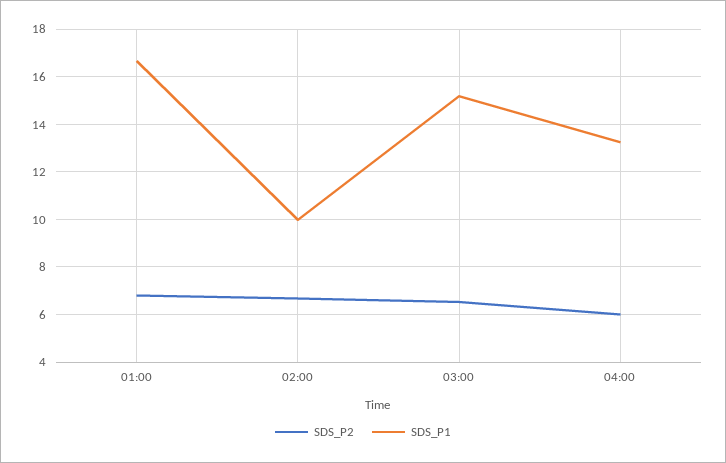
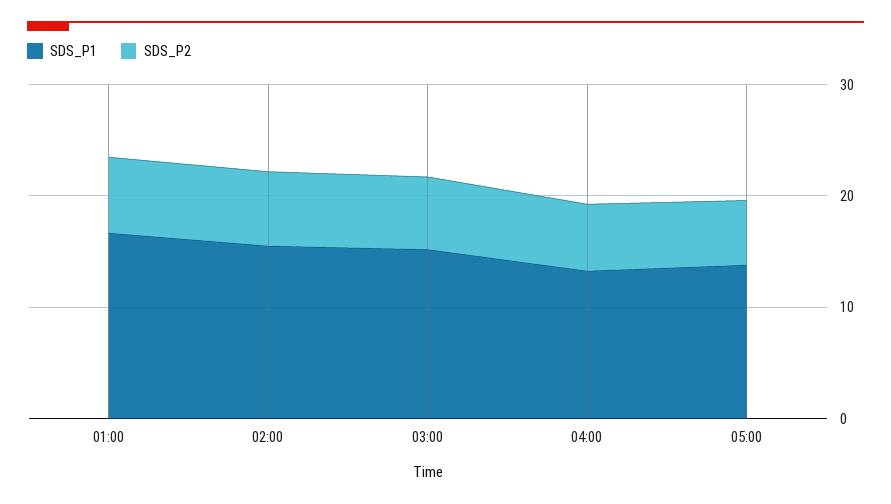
SDS_P1, 02:00: 10 -> 16
SDS_P1, 05:00: none -> 14
SDS_P2, 05:00: none -> 6

